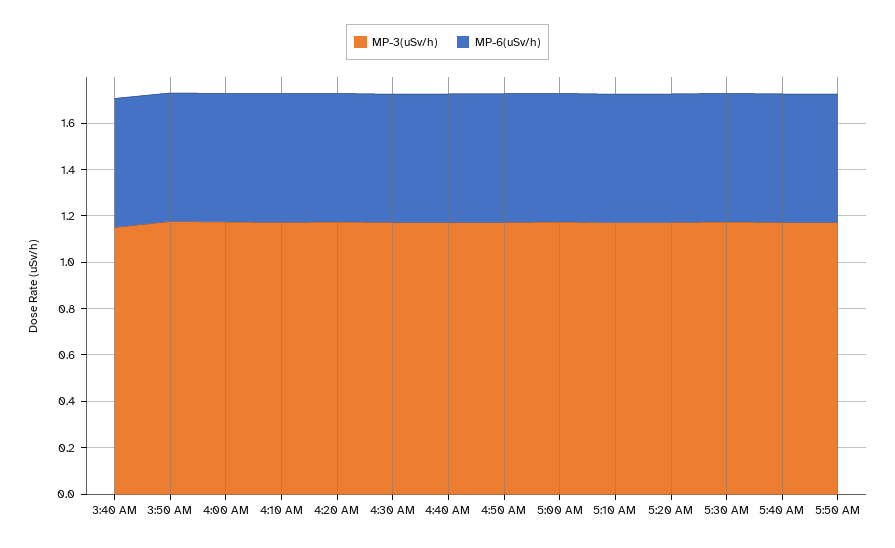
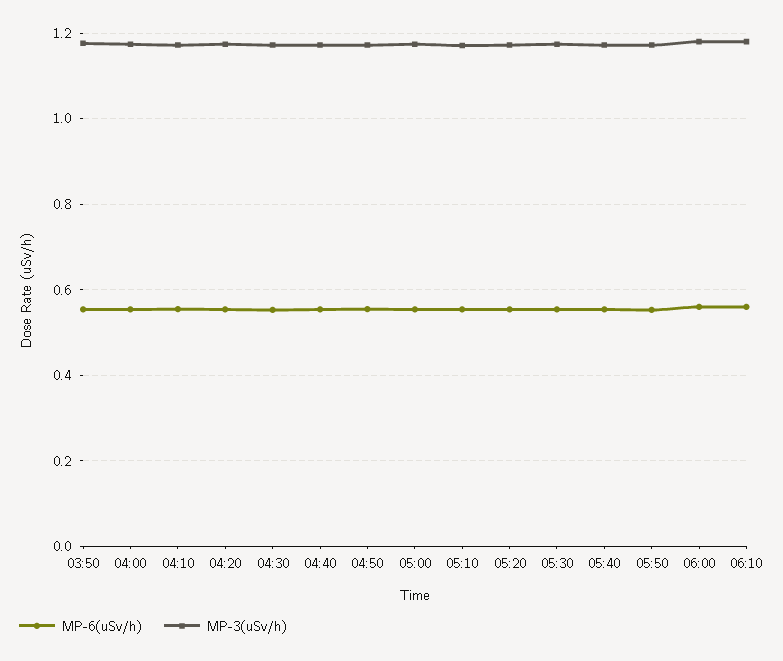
MP-3(uSv/h), 3:40 AM: 1.15 -> none
MP-6(uSv/h), 3:40 AM: 0.55 -> none
MP-6(uSv/h), 06:00: none -> 0.56
MP-3(uSv/h), 06:00: none -> 1.18
MP-6(uSv/h), 06:10: none -> 0.56
MP-3(uSv/h), 06:10: none -> 1.18

